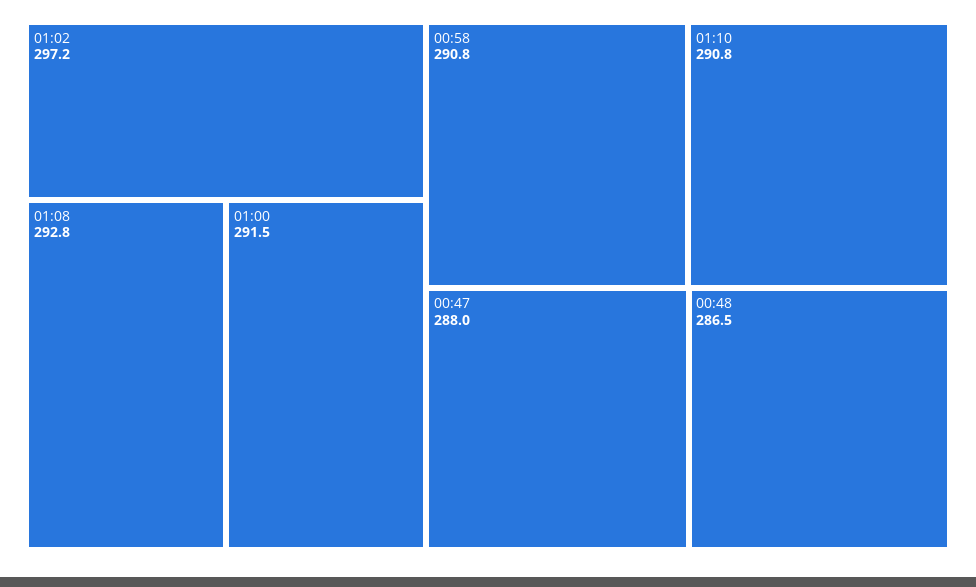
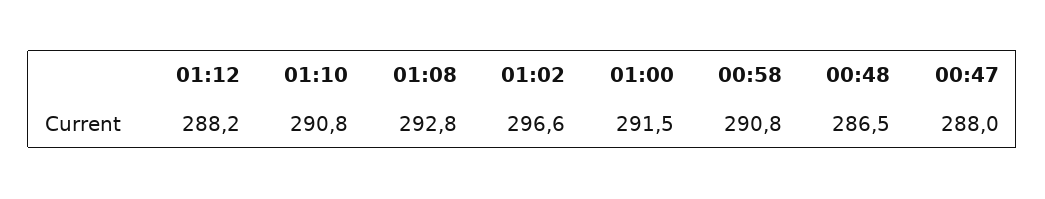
01:02: 297.2 -> 296.6
01:12: none -> 288.2

